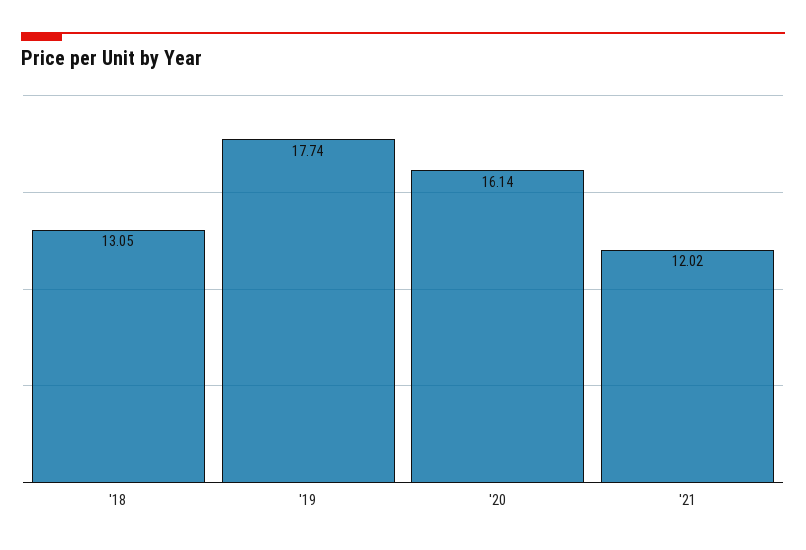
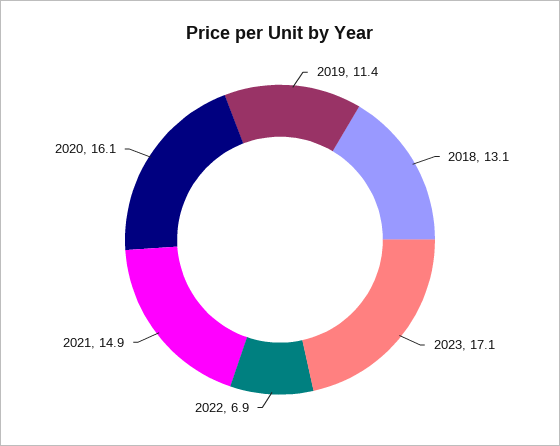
'19: 17.74 -> 11.4
'21: 12.02 -> 14.9
2023: none -> 17.1
2022: none -> 6.9

